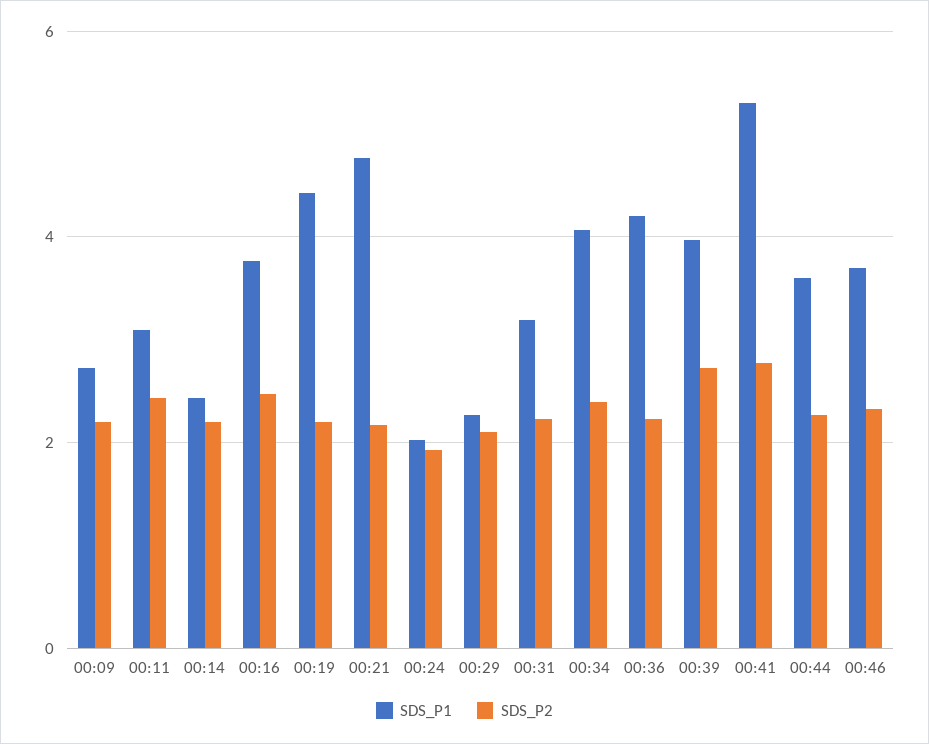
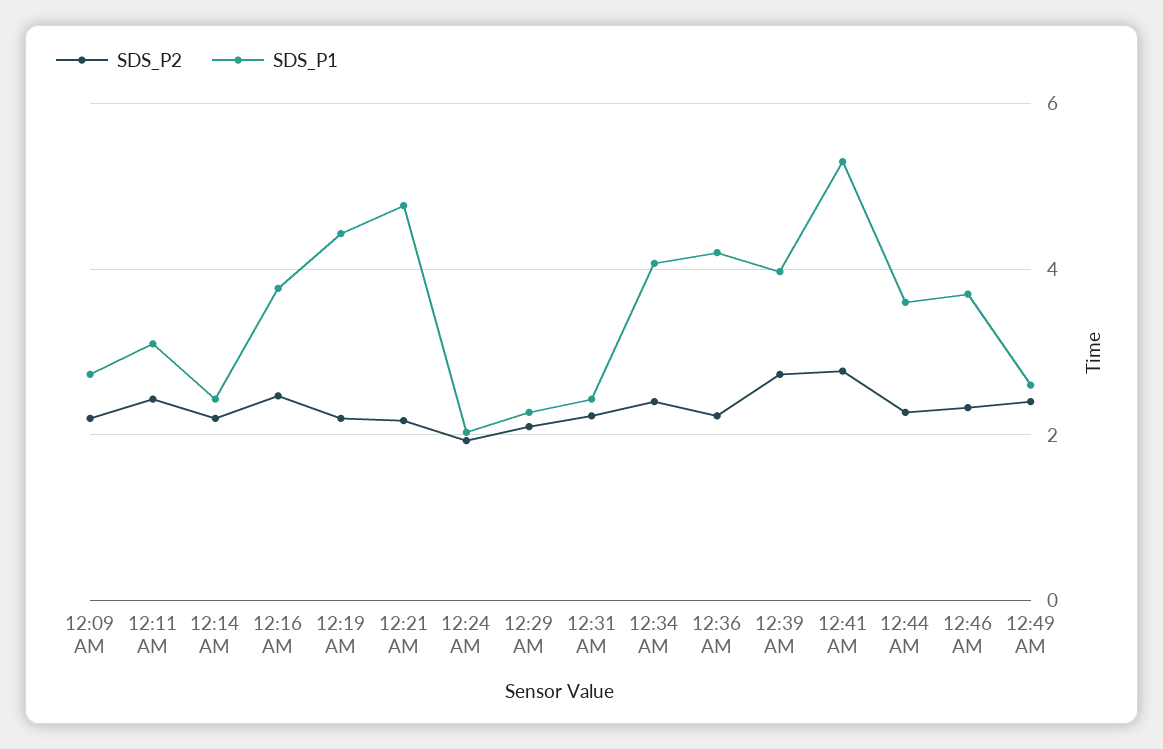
SDS_P1, 00:31: 3.2 -> 2.4
SDS_P2, 12:49 AM: none -> 2.4
SDS_P1, 12:49 AM: none -> 2.6

